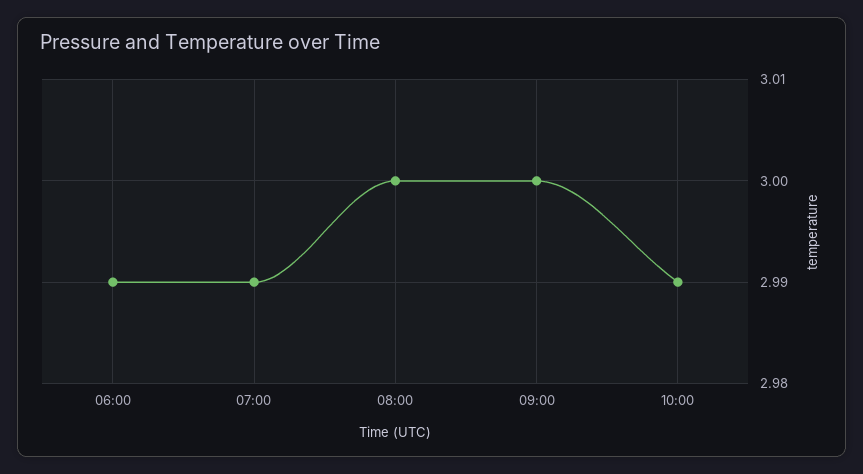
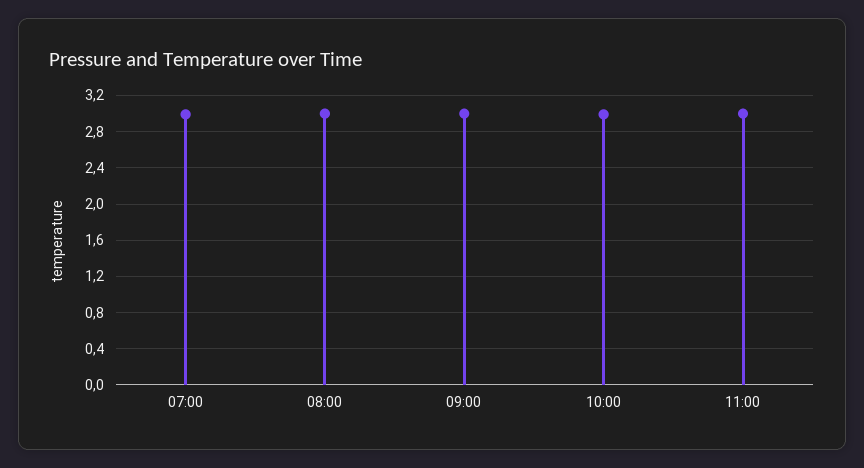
06:00: 2.99 -> none
11:00: none -> 3

